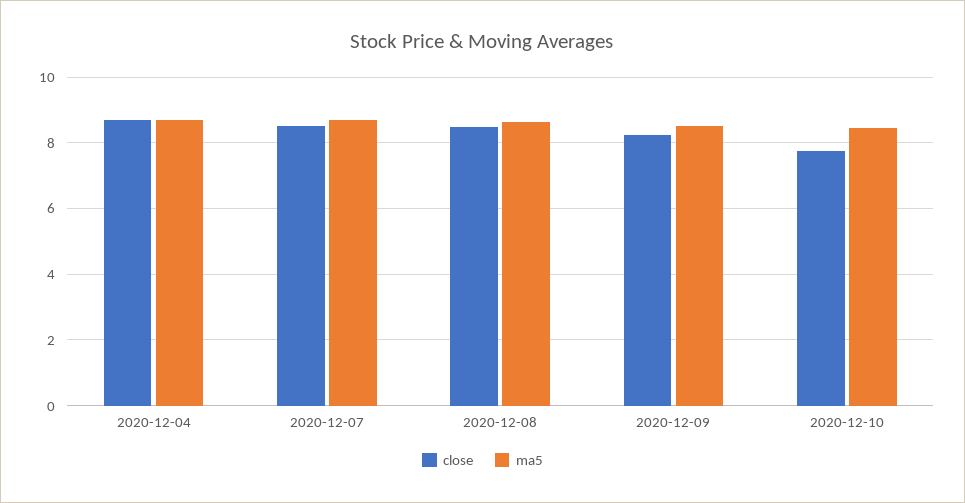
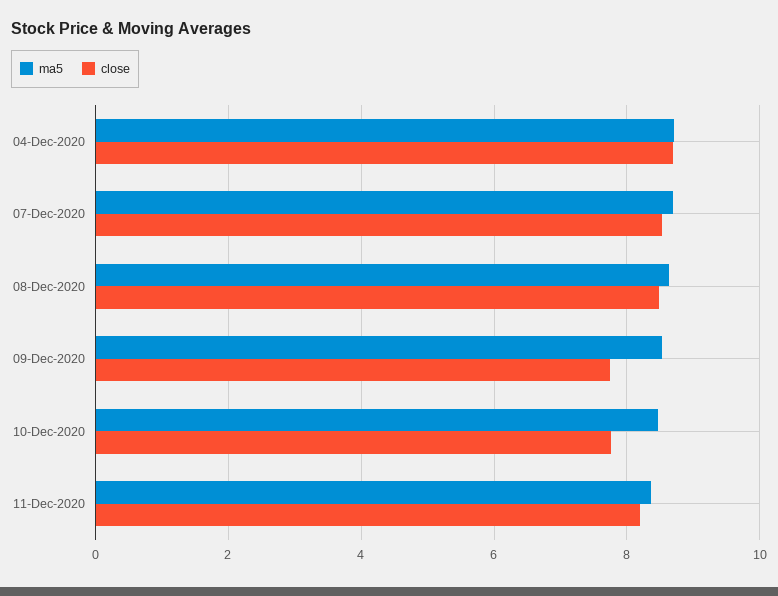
close, 2020-12-09: 8.2 -> 7.8
ma5, 11-Dec-2020: none -> 8.4
close, 11-Dec-2020: none -> 8.2

